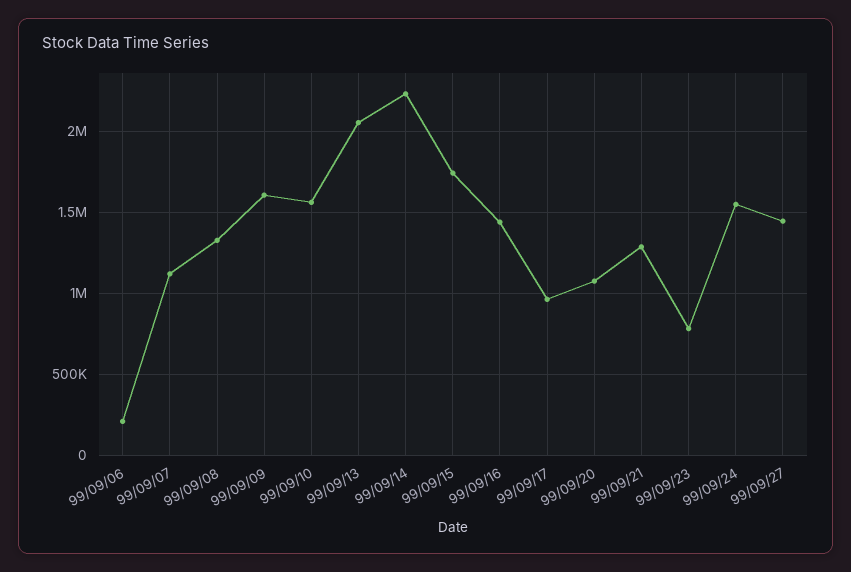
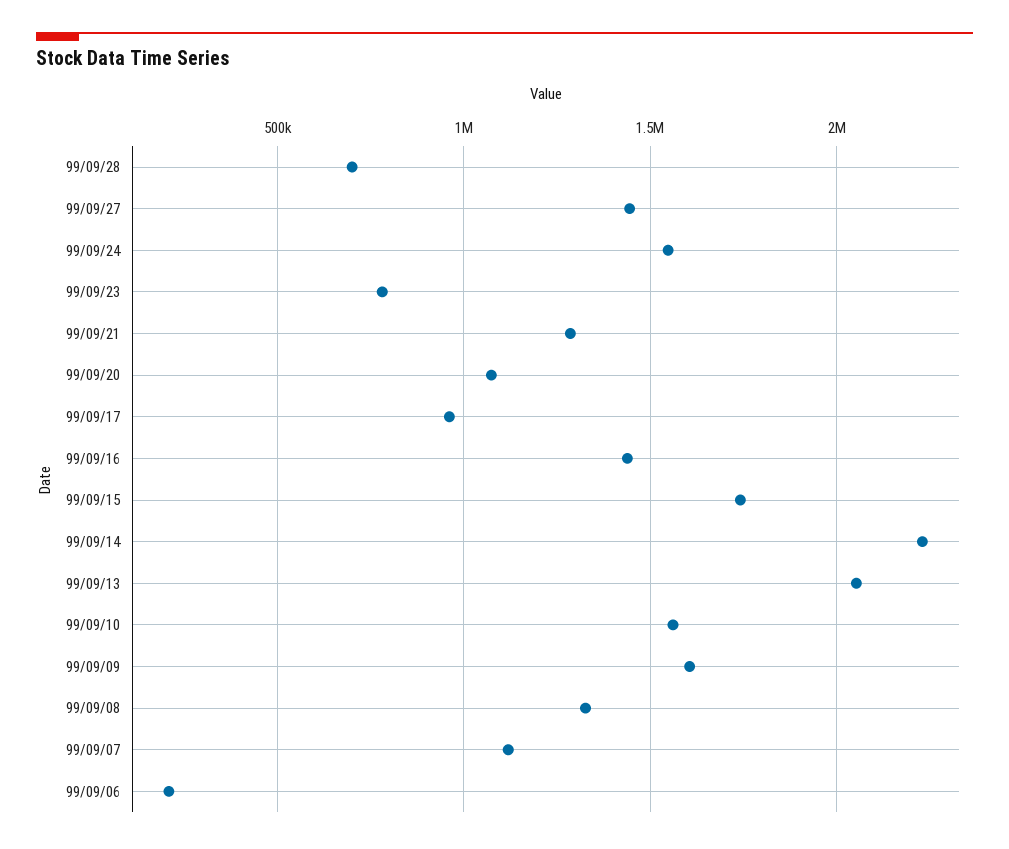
99/09/28: none -> 700000

